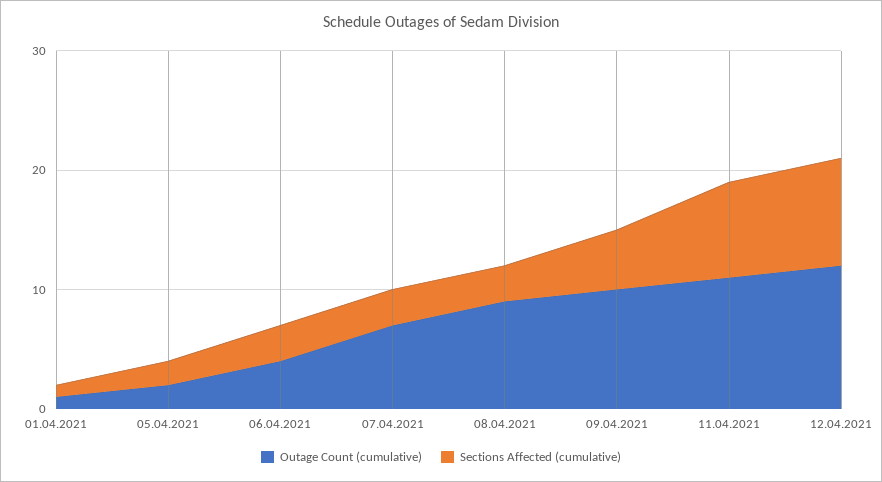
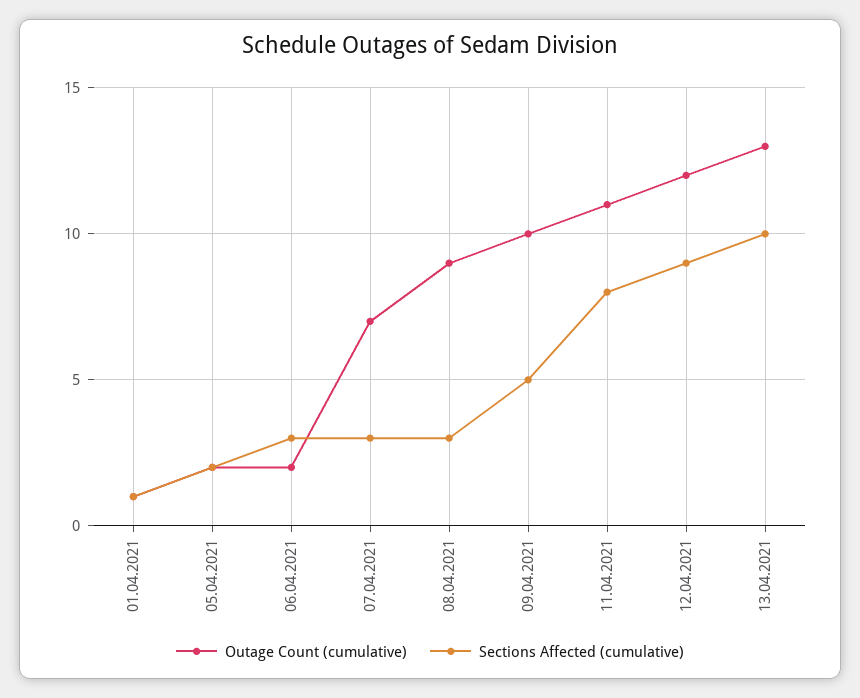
Outage Count (cumulative), 06.04.2021: 4 -> 2
Outage Count (cumulative), 13.04.2021: none -> 13
Sections Affected (cumulative), 13.04.2021: none -> 10

